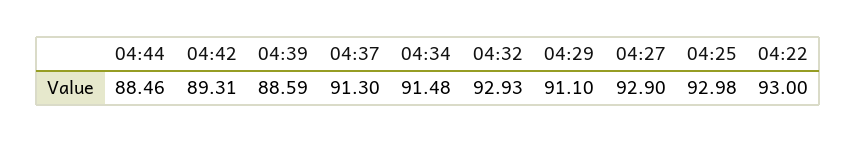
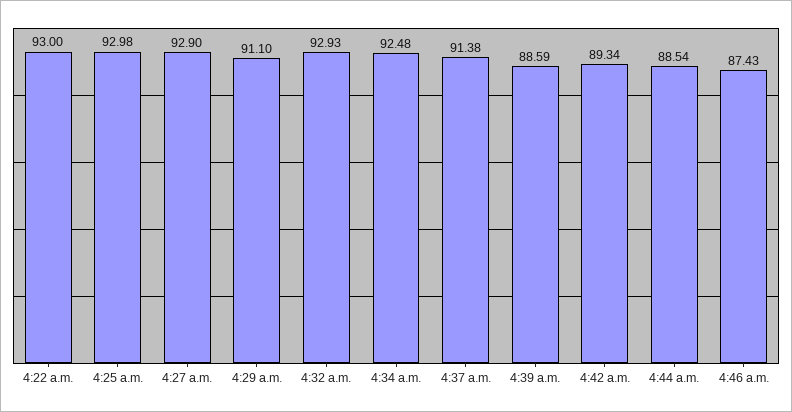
04:44: 88.46 -> 88.54
04:42: 89.31 -> 89.34
04:37: 91.3 -> 91.38
04:34: 91.48 -> 92.48
4:46 a.m.: none -> 87.43

